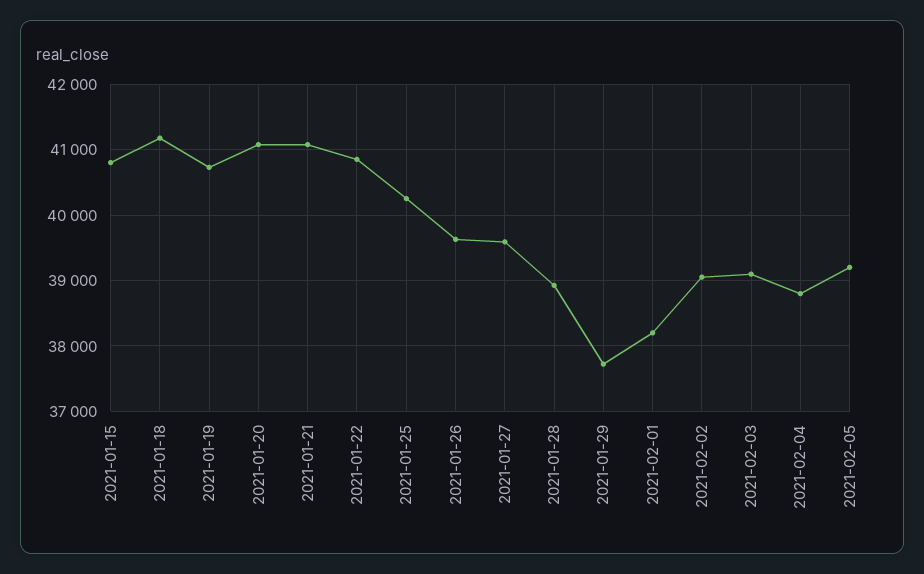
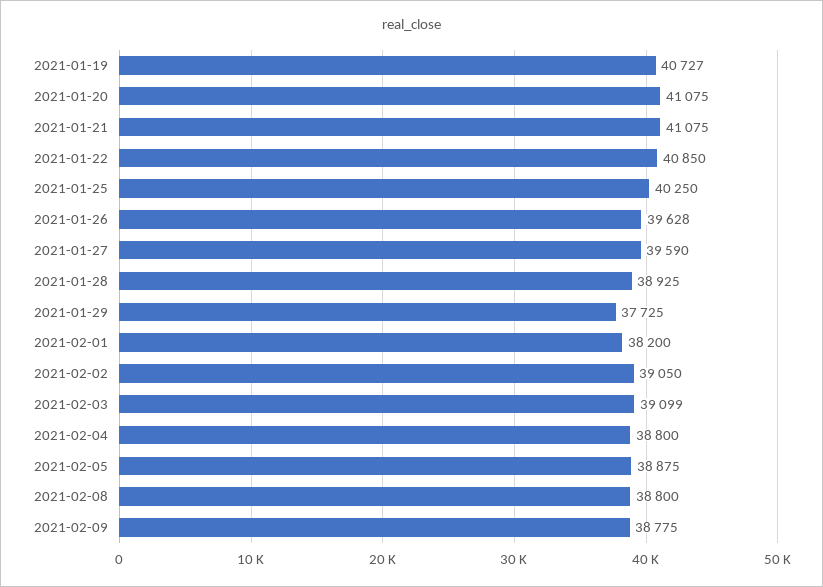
2021-01-15: 40800 -> none
2021-01-18: 41200 -> none
2021-02-05: 39200 -> 38875
2021-02-08: none -> 38800
2021-02-09: none -> 38775

